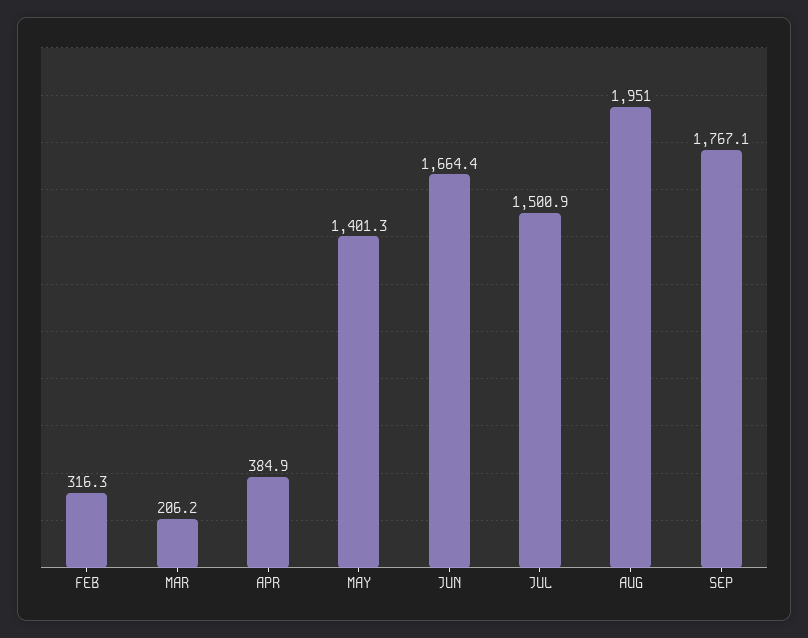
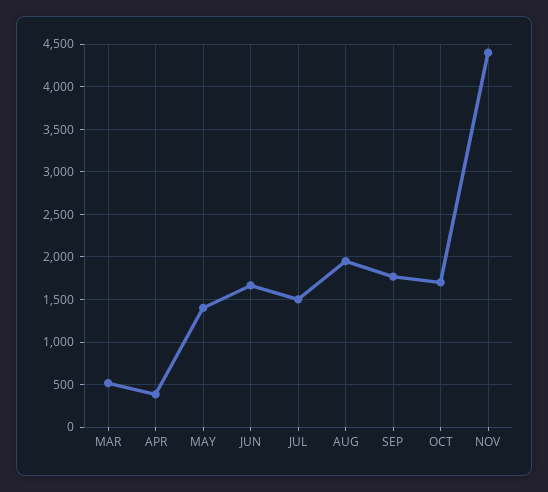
FEB: 316.3 -> none
MAR: 206.2 -> 500
OCT: none -> 1700
NOV: none -> 4400

